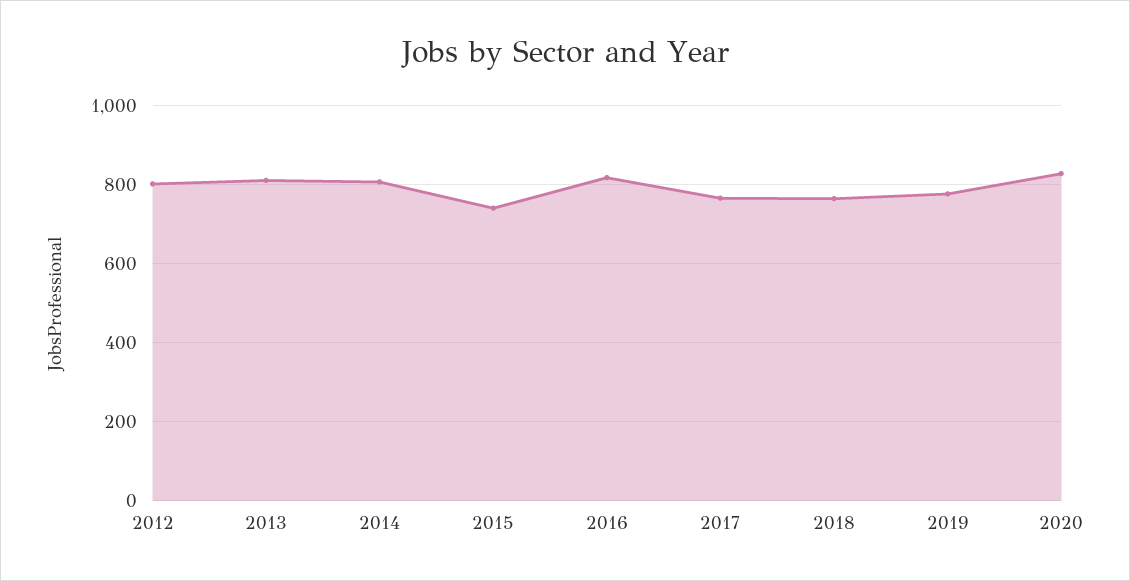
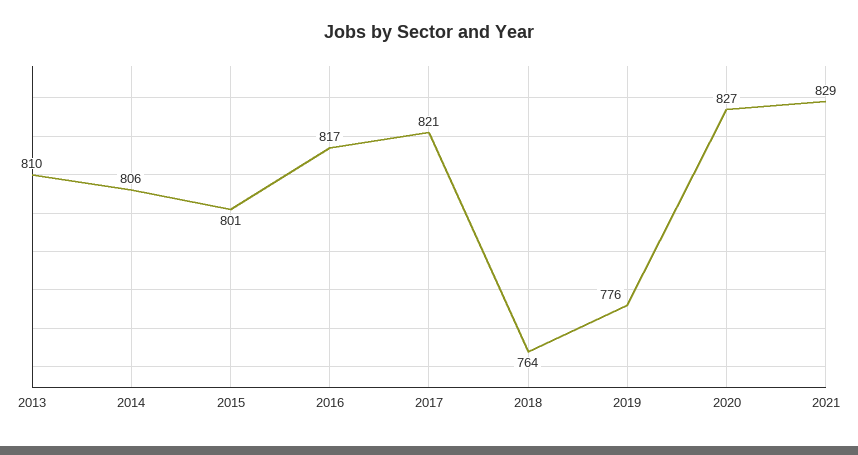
2012: 800 -> none
2015: 740 -> 801
2017: 760 -> 821
2021: none -> 829

